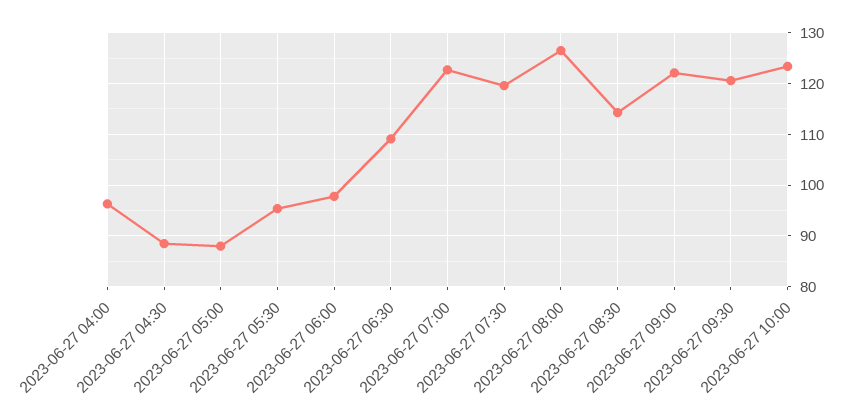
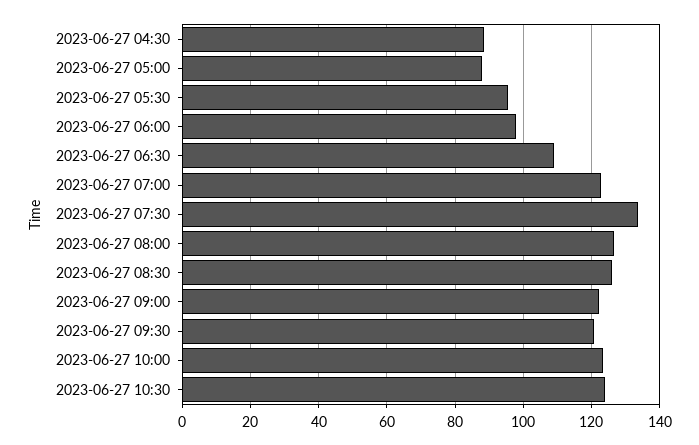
2023-06-27 04:00: 96 -> none
2023-06-27 07:30: 120 -> 134
2023-06-27 08:30: 114 -> 126
2023-06-27 10:30: none -> 124

